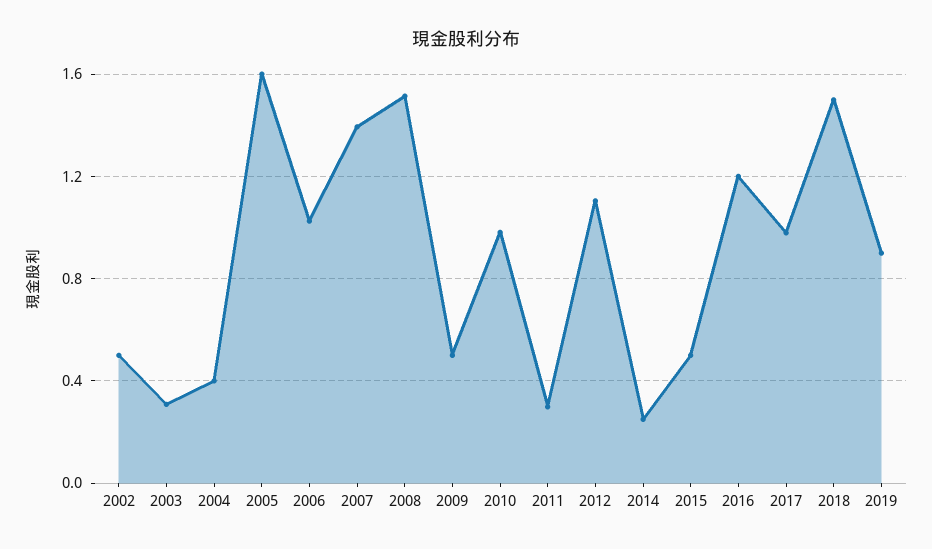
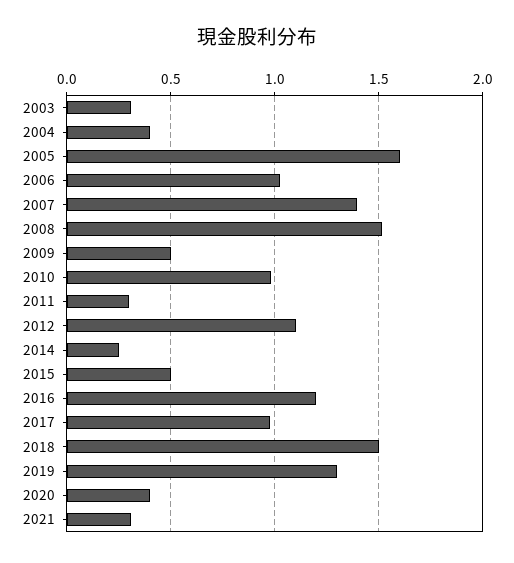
2002: 0.5 -> none
2019: 0.9 -> 1.3
2020: none -> 0.4
2021: none -> 0.3

